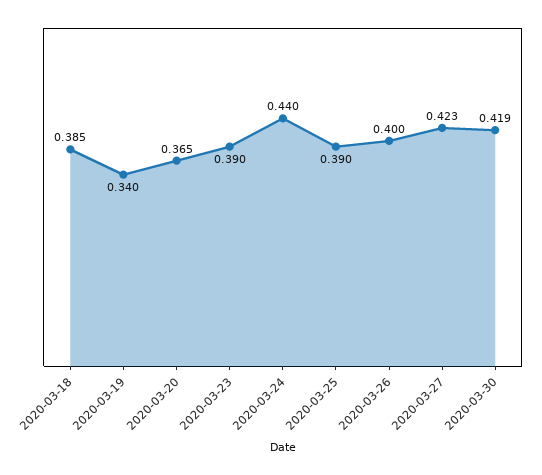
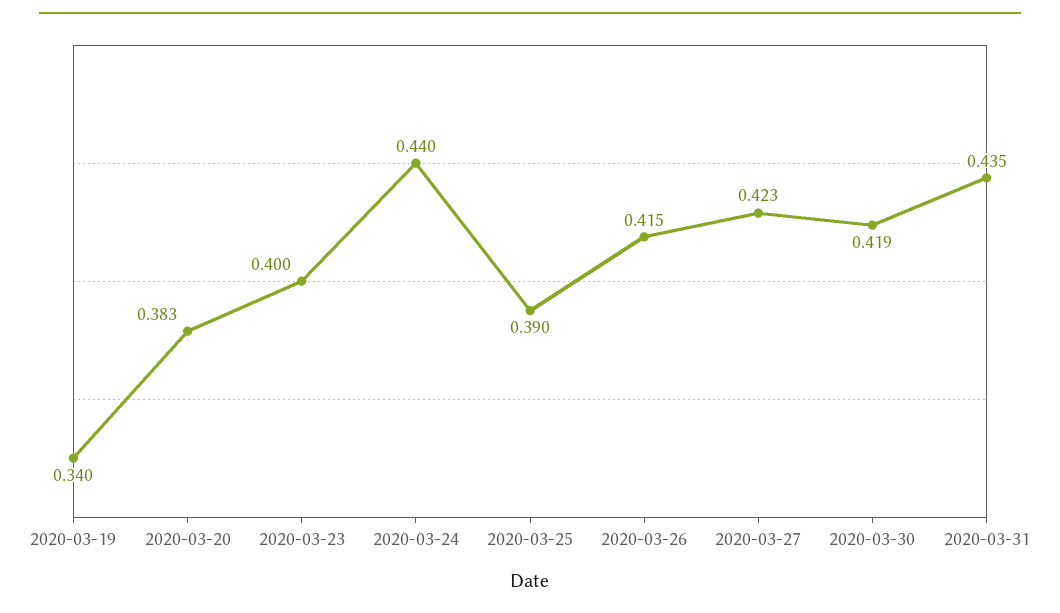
2020-03-18: 0.385 -> none
2020-03-20: 0.365 -> 0.383
2020-03-23: 0.39 -> 0.4
2020-03-26: 0.4 -> 0.415
2020-03-31: none -> 0.435

